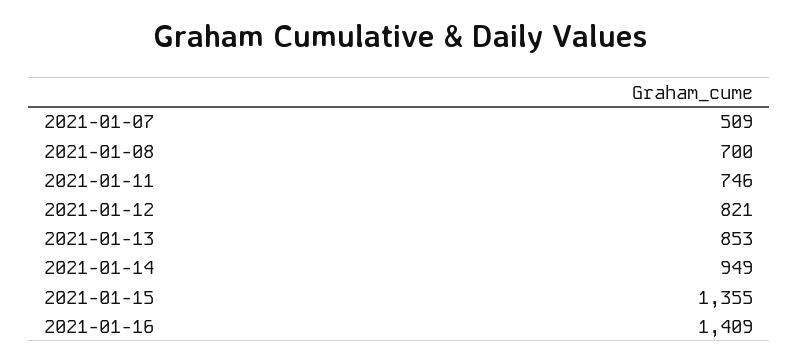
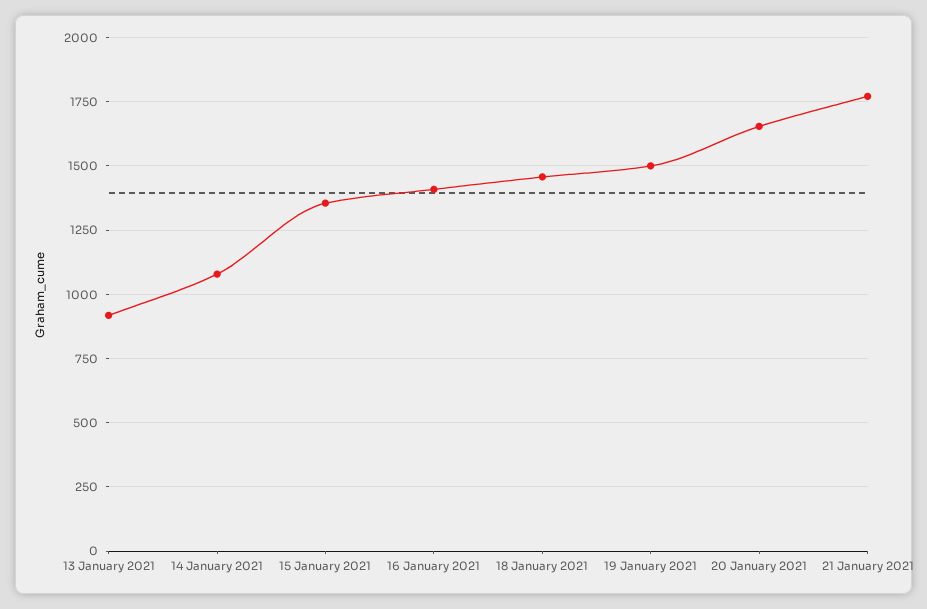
2021-01-07: 509 -> none
2021-01-08: 700 -> none
2021-01-11: 746 -> none
2021-01-12: 821 -> none
2021-01-13: 853 -> 925
2021-01-14: 949 -> 1075
18 January 2021: none -> 1450
19 January 2021: none -> 1500
20 January 2021: none -> 1650
21 January 2021: none -> 1775

